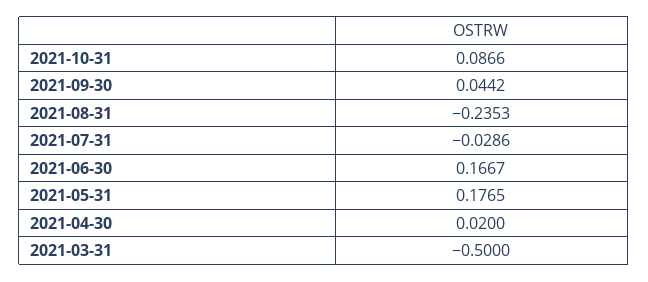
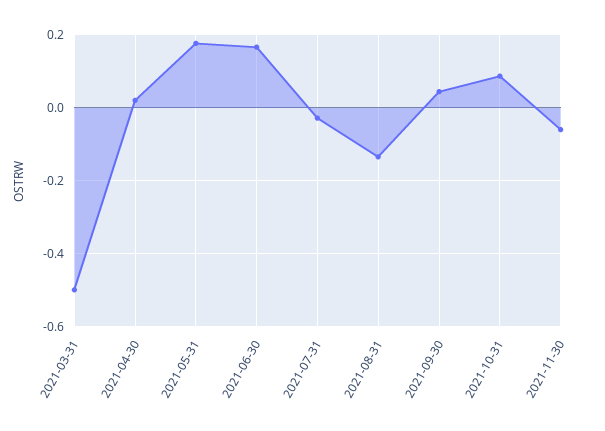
2021-08-31: -0.2353 -> -0.14
2021-11-30: none -> -0.06

